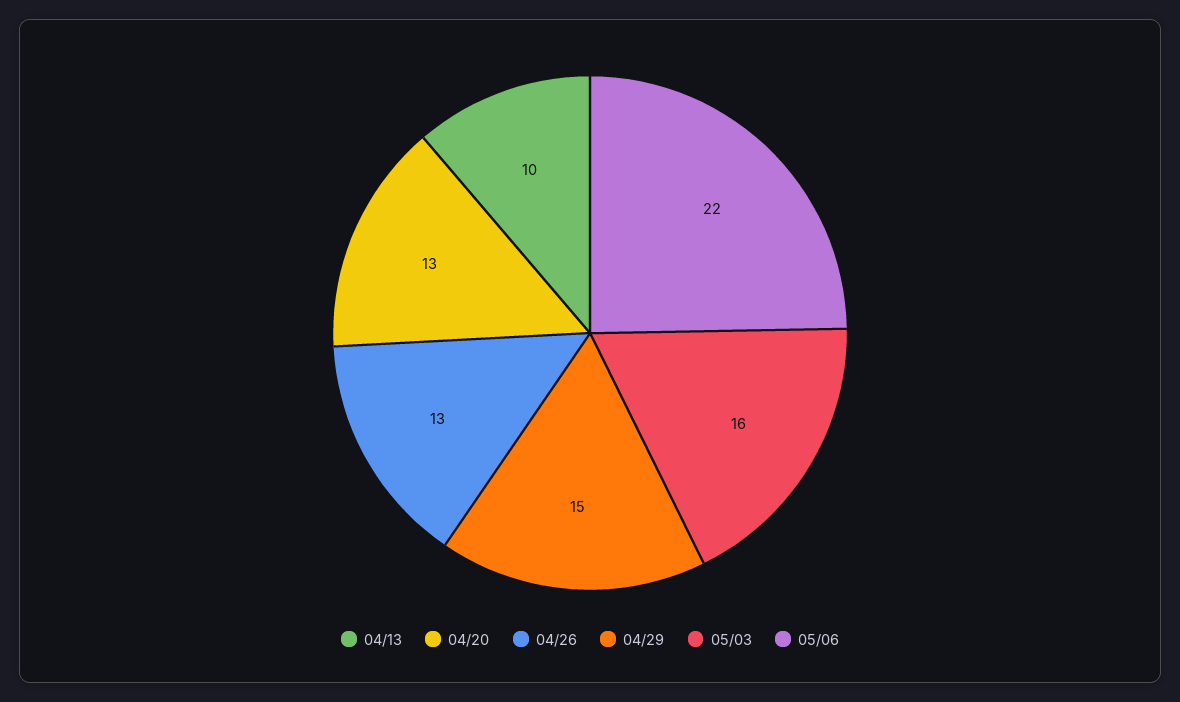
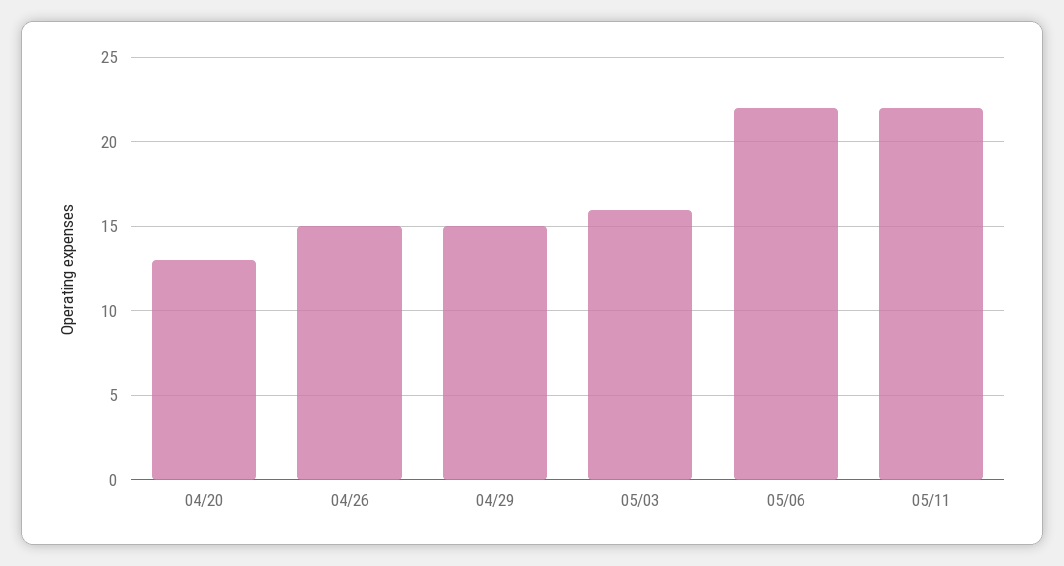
04/13: 10 -> none
04/26: 13 -> 15
05/11: none -> 22

